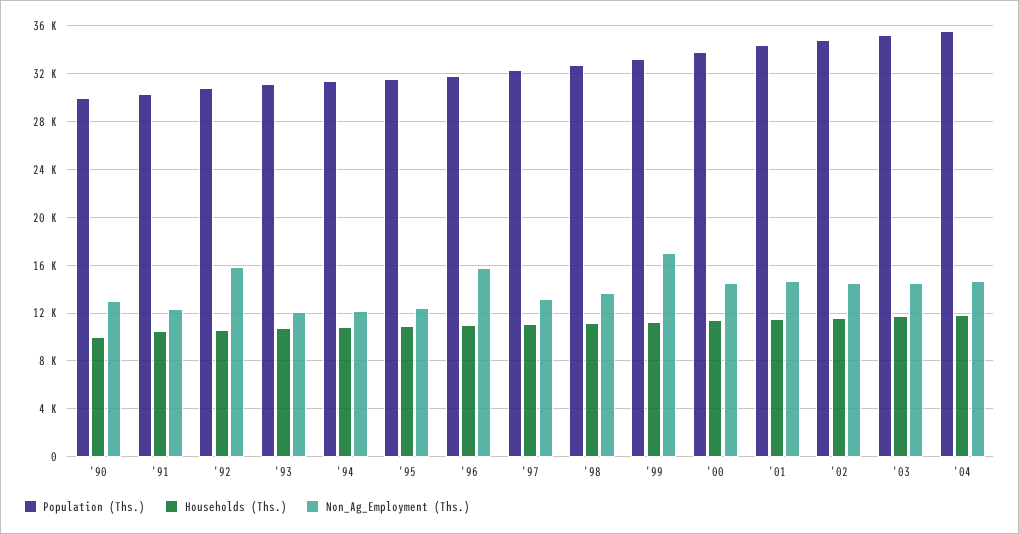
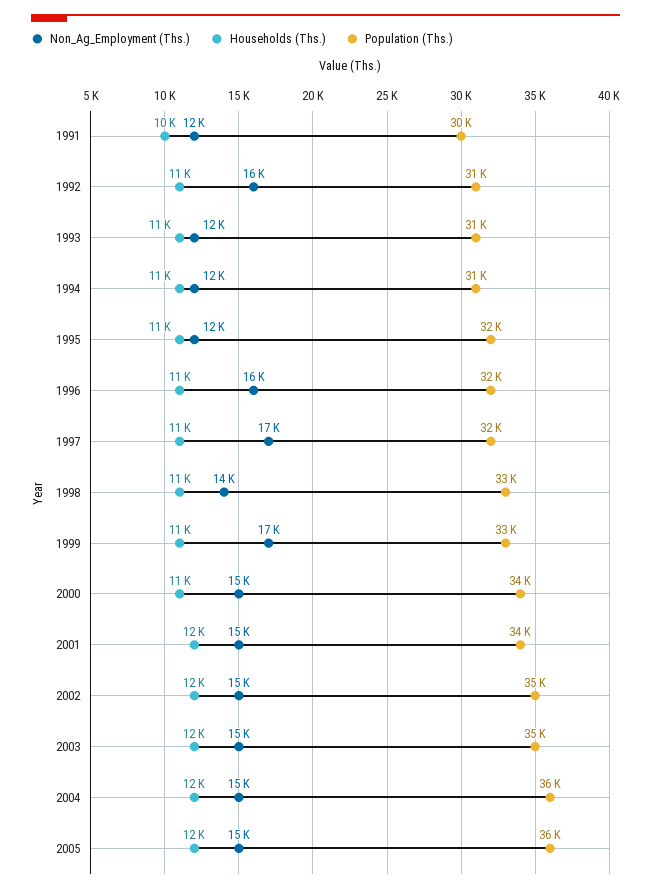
Population (Ths.), '90: 30000 -> none
Households (Ths.), '90: 10000 -> none
Non_Ag_Employment (Ths.), '90: 13000 -> none
Non_Ag_Employment (Ths.), '97: 13000 -> 17000
Non_Ag_Employment (Ths.), 2005: none -> 15000
Households (Ths.), 2005: none -> 12000
Population (Ths.), 2005: none -> 36000

